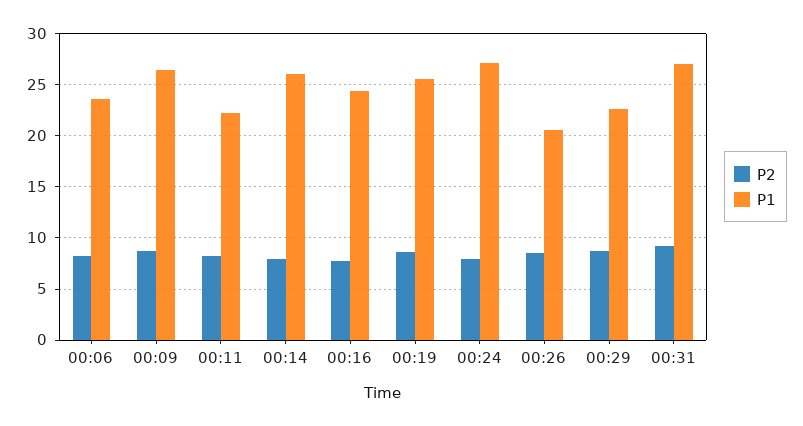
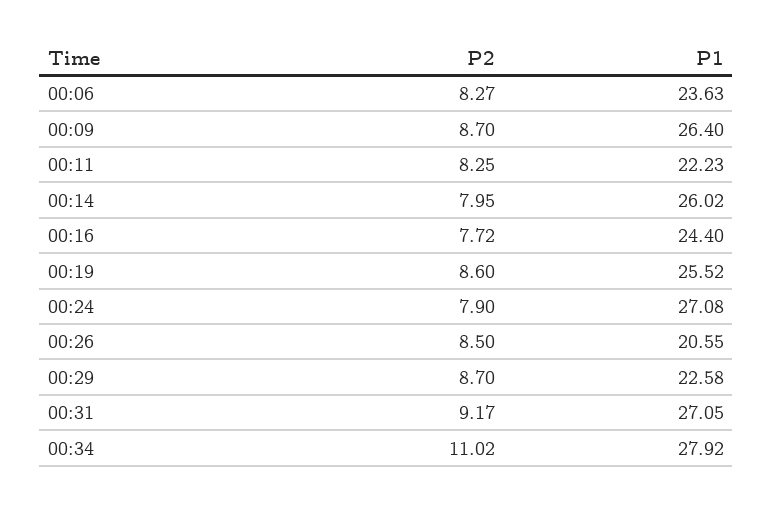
P2, 00:34: none -> 11.02
P1, 00:34: none -> 27.92

